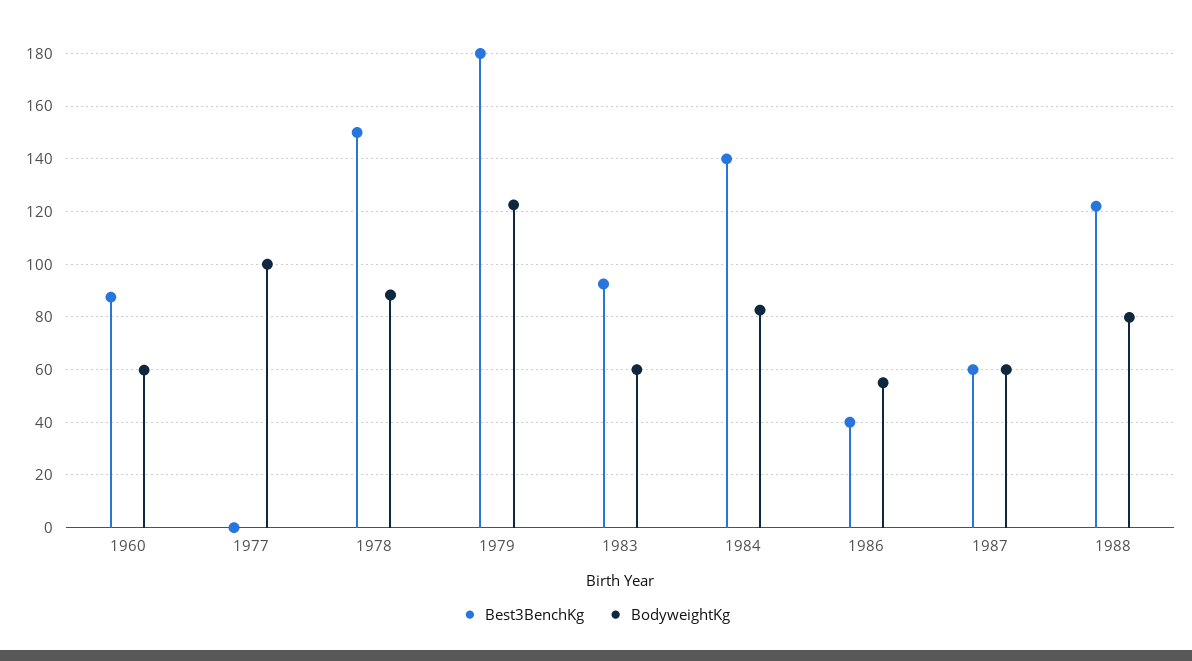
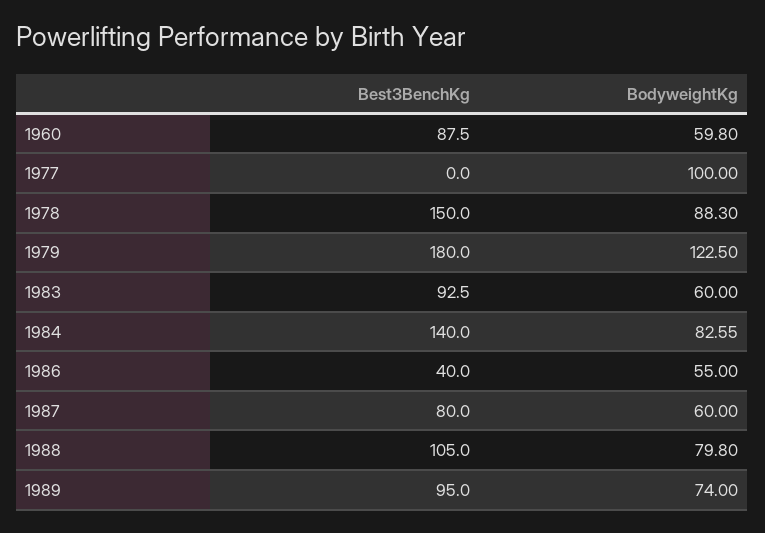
Best3BenchKg, 1987: 60 -> 80
Best3BenchKg, 1988: 122.5 -> 105
Best3BenchKg, 1989: none -> 95
BodyweightKg, 1989: none -> 74

